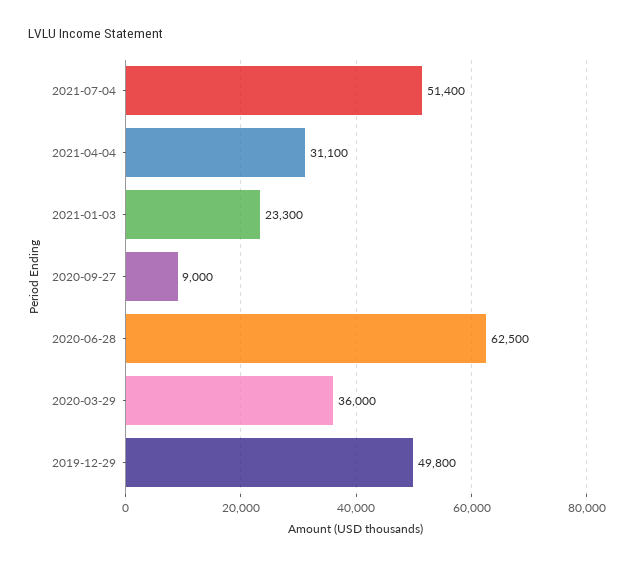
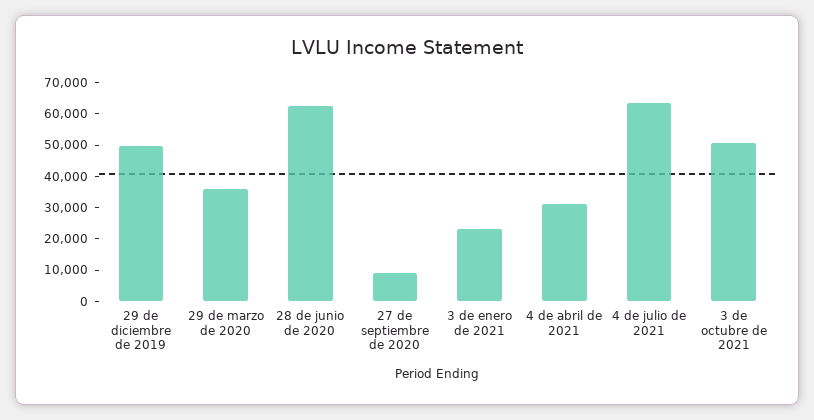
2021-07-04: 51400 -> 65000
3 de octubre de 2021: none -> 50000

